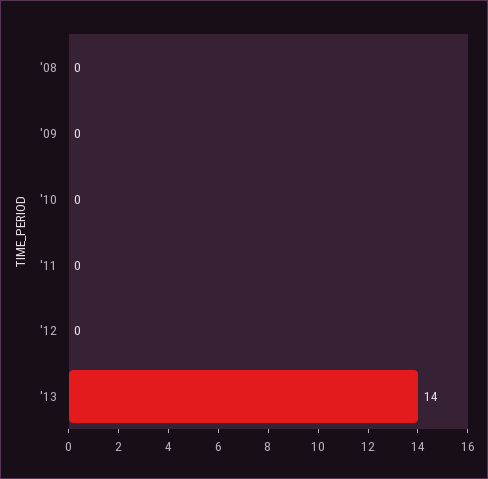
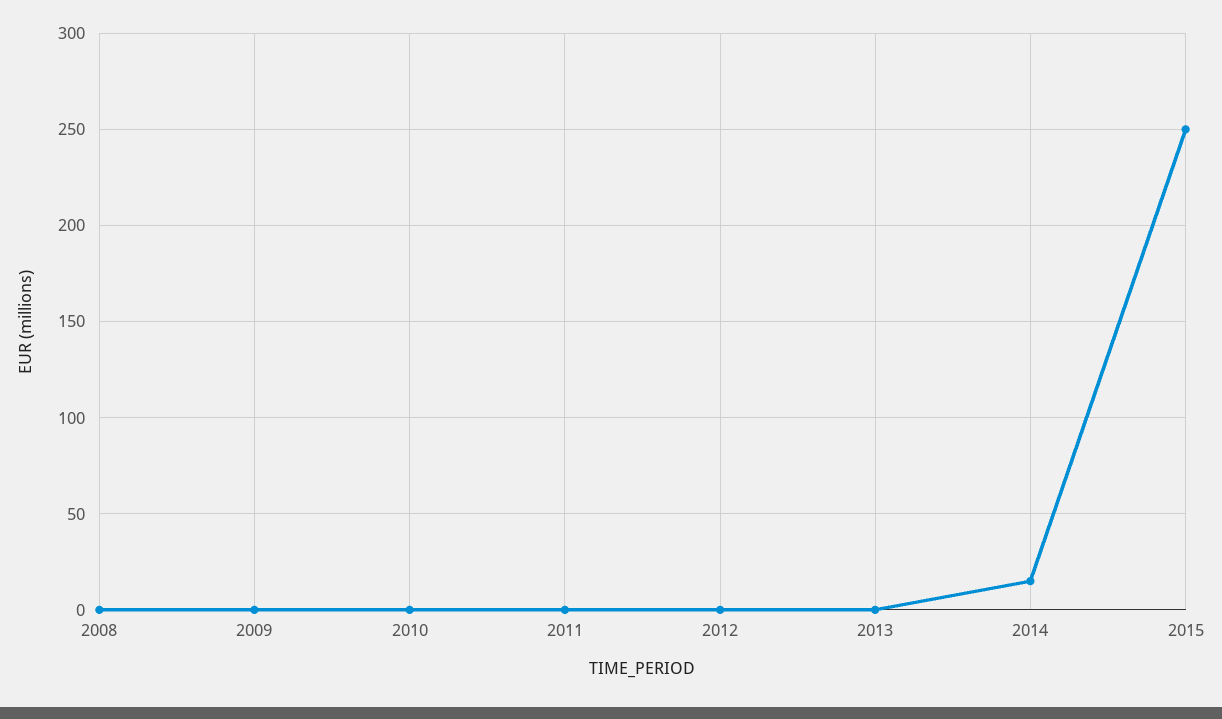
'13: 14 -> 0
2014: none -> 15
2015: none -> 250

